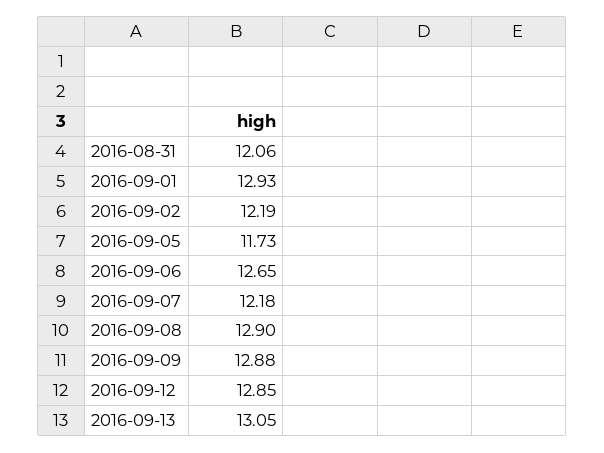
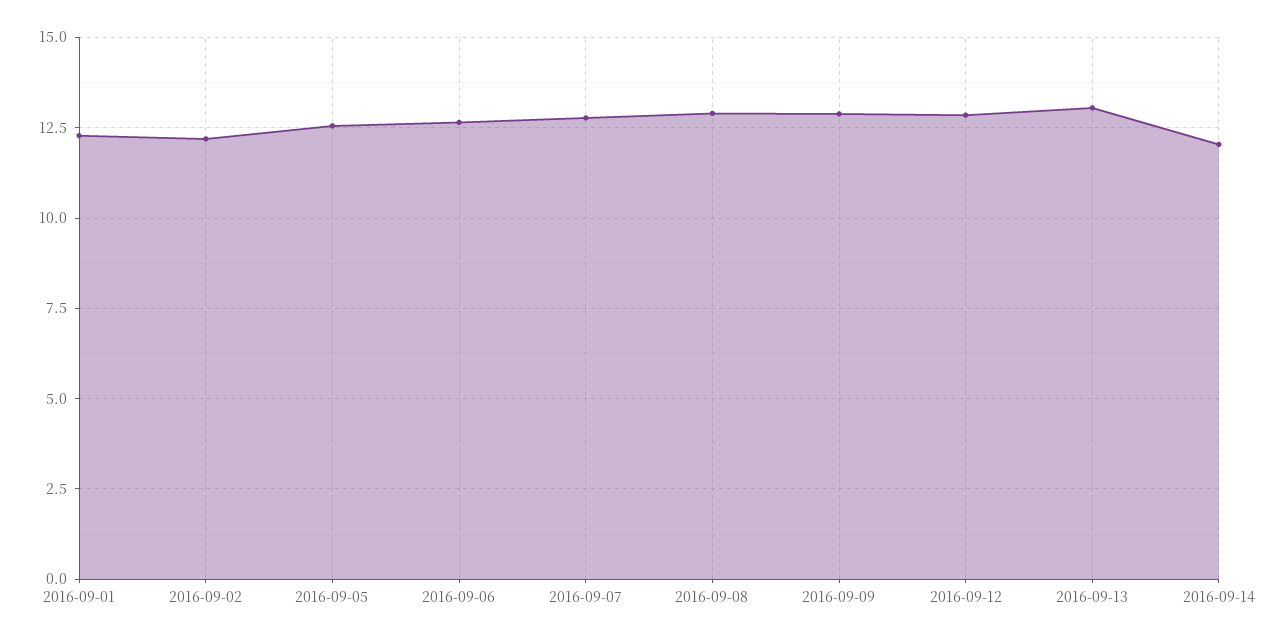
2016-08-31: 12.06 -> none
2016-09-01: 12.93 -> 12.25
2016-09-05: 11.73 -> 12.5
2016-09-07: 12.18 -> 12.75
2016-09-14: none -> 12

